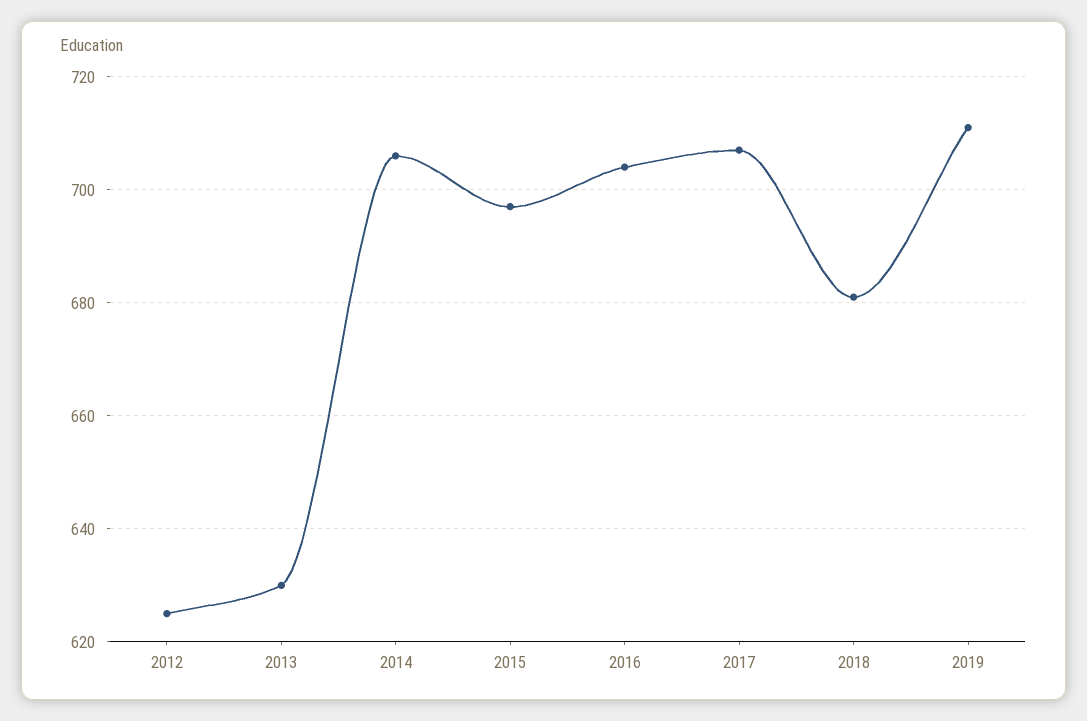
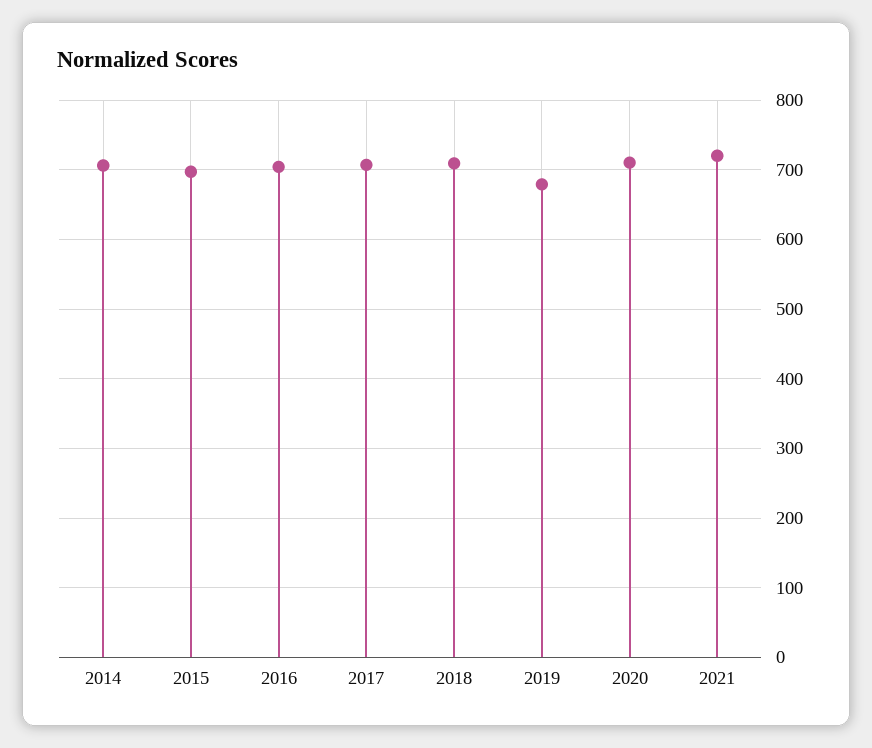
2012: 625 -> none
2013: 630 -> none
2018: 680 -> 710
2019: 710 -> 680
2020: none -> 710
2021: none -> 720

